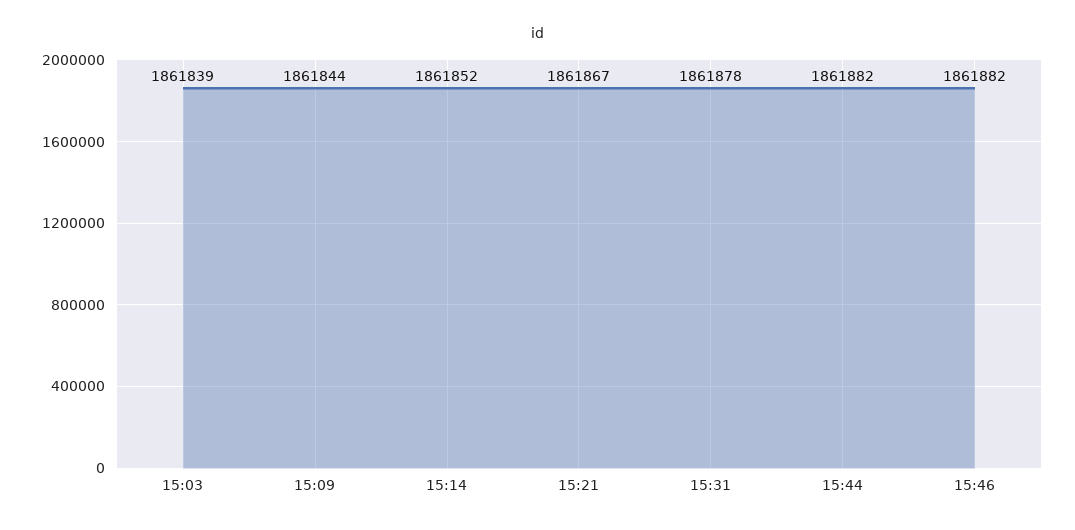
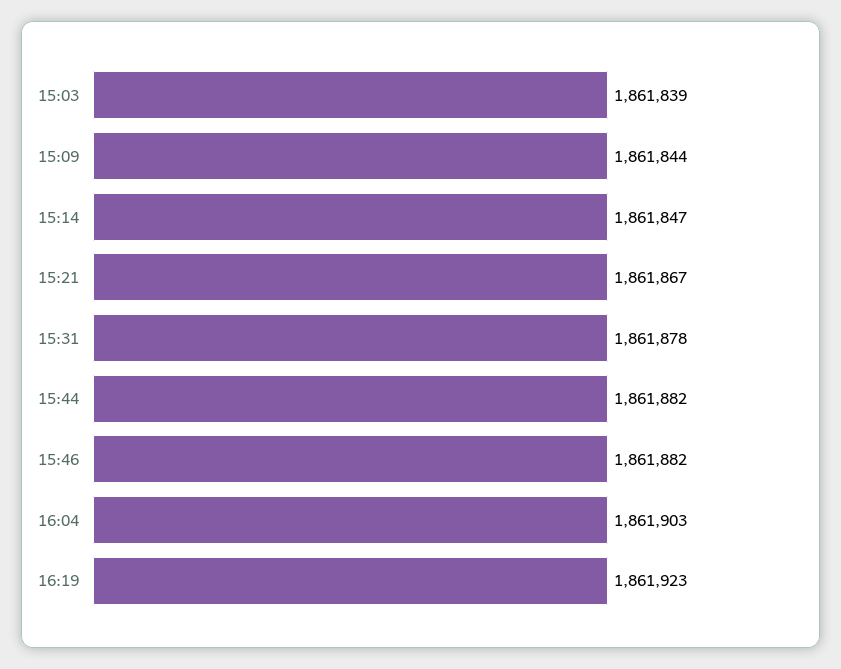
15:14: 1861852 -> 1861847
16:04: none -> 1861903
16:19: none -> 1861923

